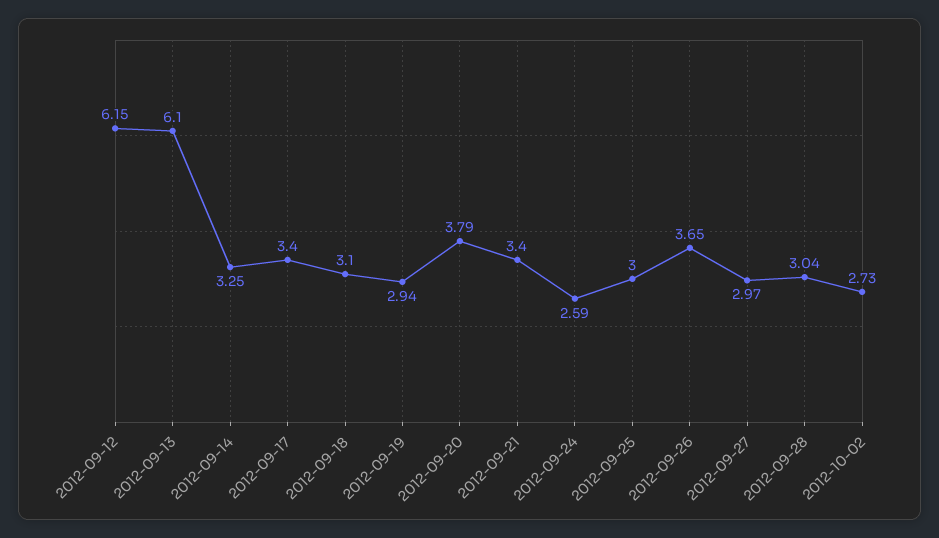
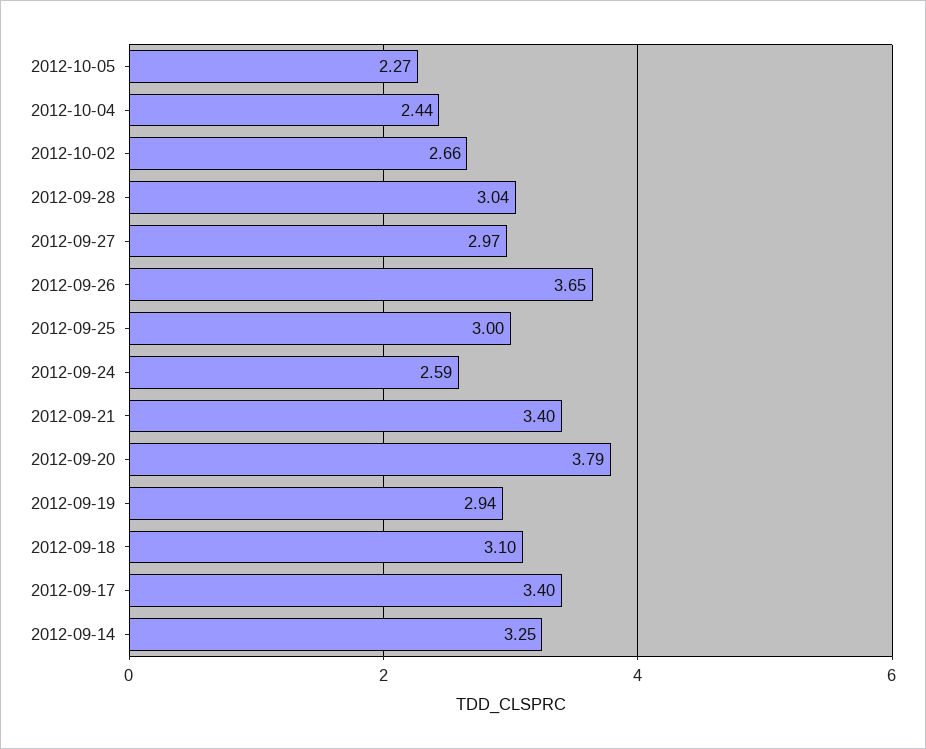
2012-09-12: 6.15 -> none
2012-09-13: 6.1 -> none
2012-10-02: 2.73 -> 2.66
2012-10-05: none -> 2.27
2012-10-04: none -> 2.44

